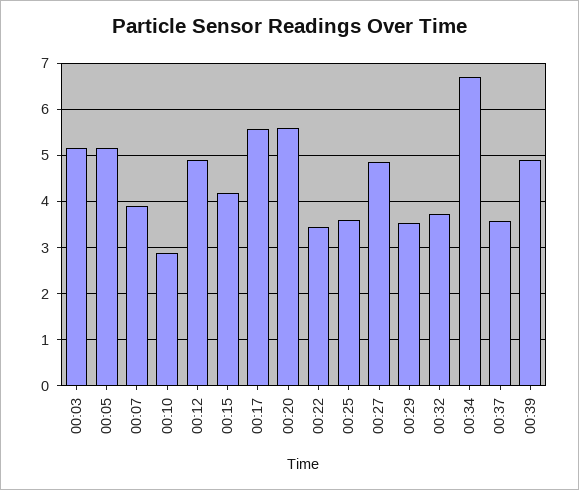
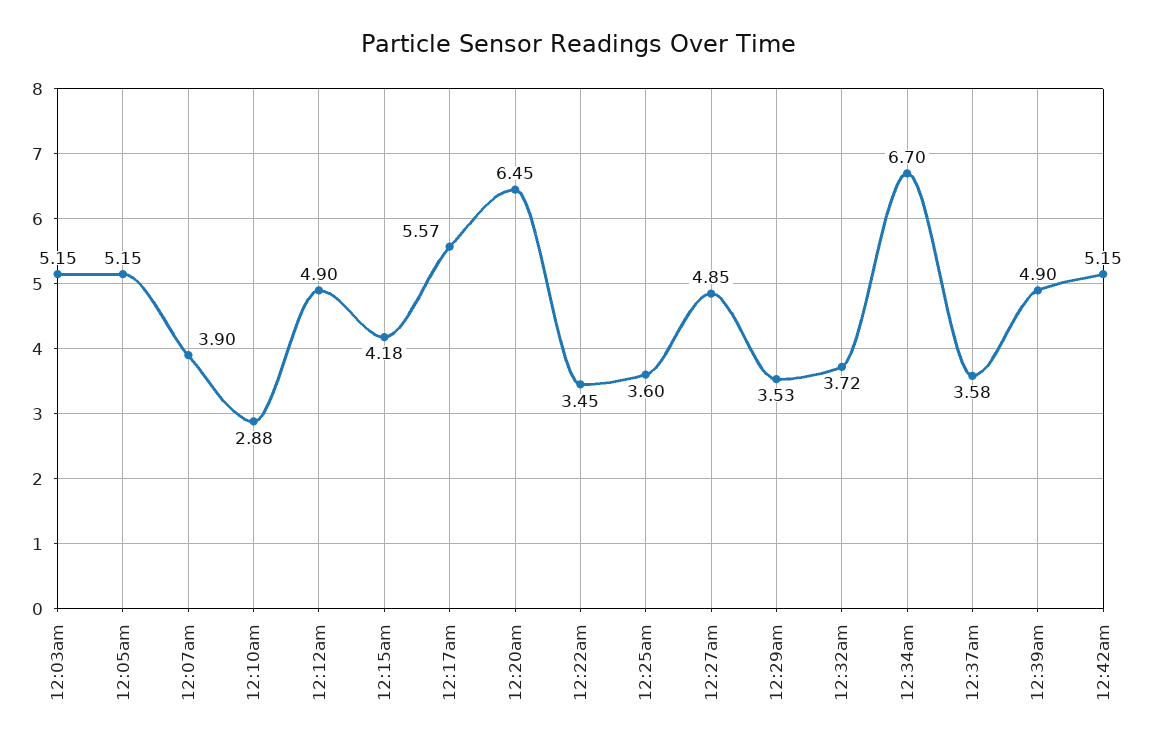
00:20: 5.6 -> 6.45
12:42am: none -> 5.15

